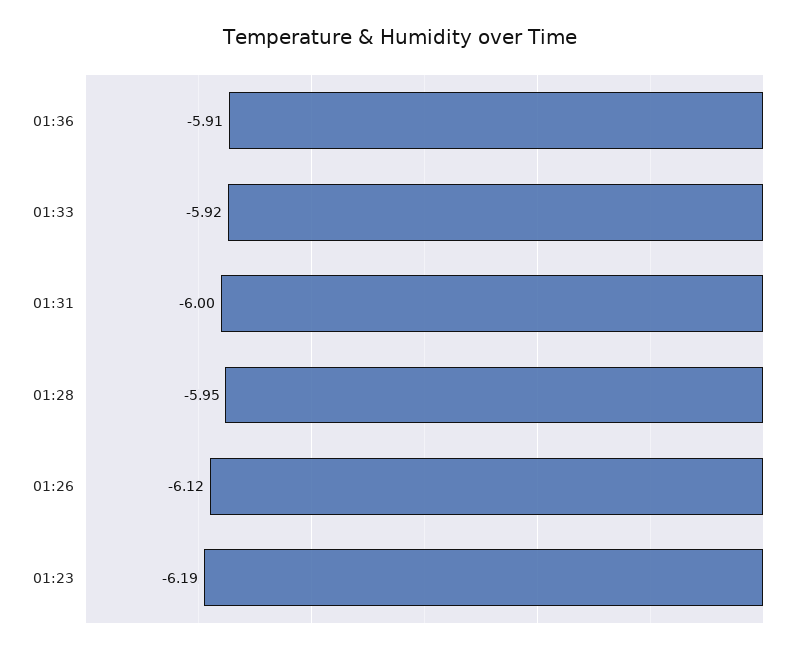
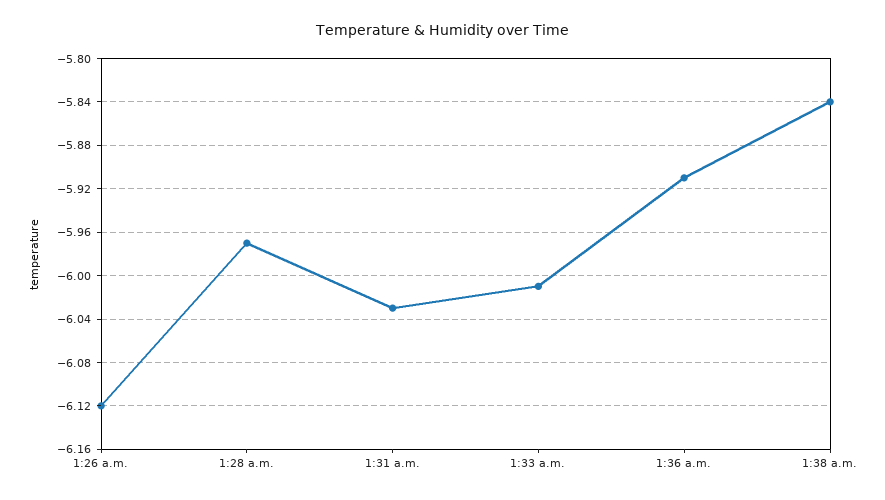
01:33: -5.92 -> -6.01
01:31: -6 -> -6.03
01:28: -5.95 -> -5.97
01:23: -6.19 -> none
1:38 a.m.: none -> -5.84

